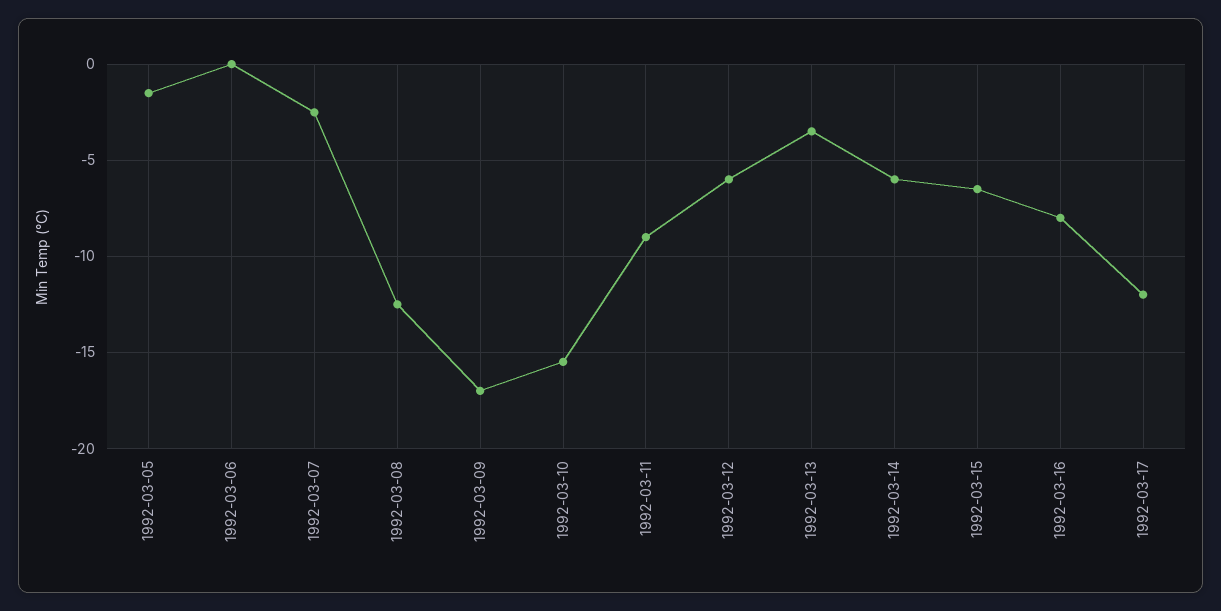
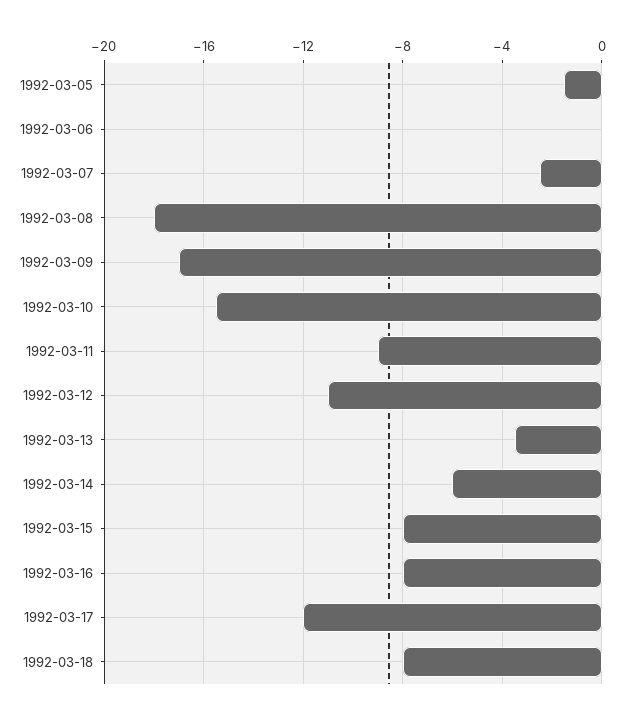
1992-03-08: -12.5 -> -18
1992-03-12: -6 -> -11
1992-03-15: -6.5 -> -8
1992-03-18: none -> -8

